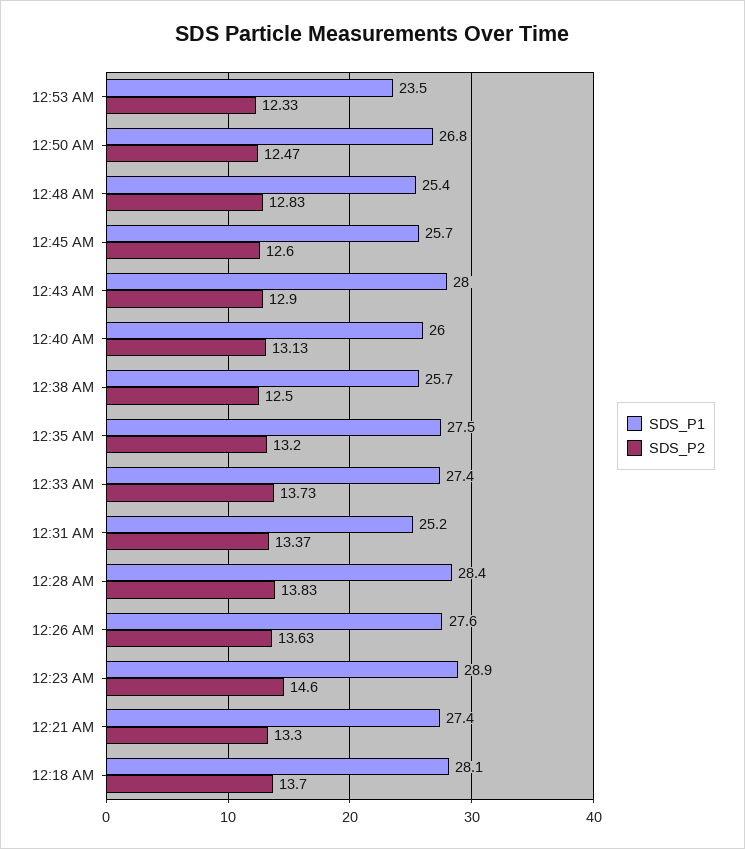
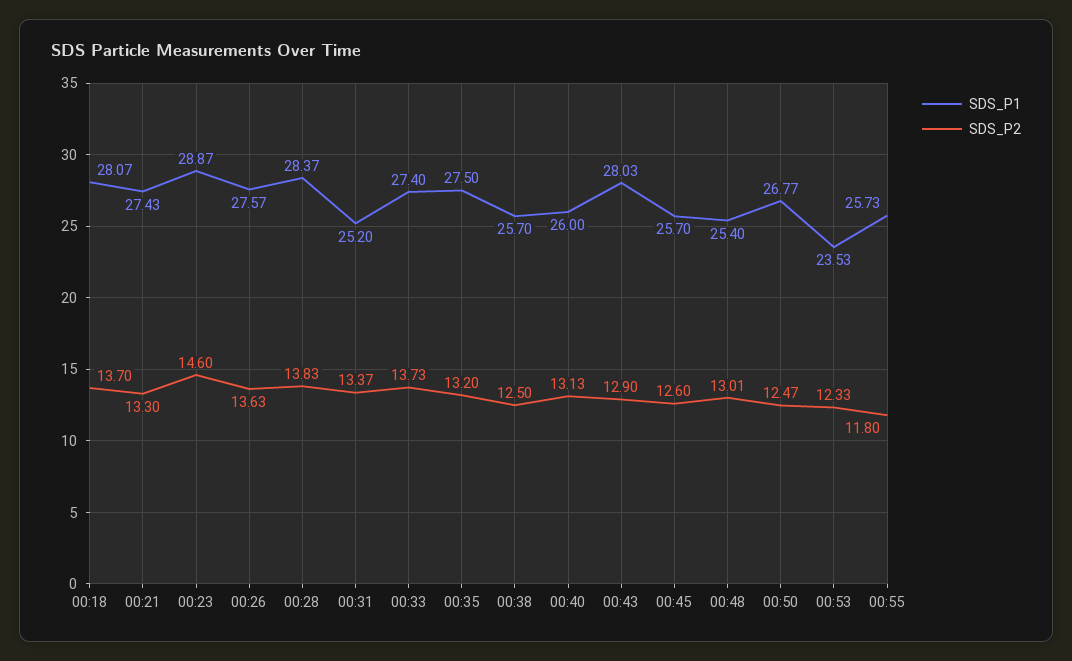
SDS_P2, 12:48 AM: 12.83 -> 13.01
SDS_P1, 00:55: none -> 25.73
SDS_P2, 00:55: none -> 11.8

